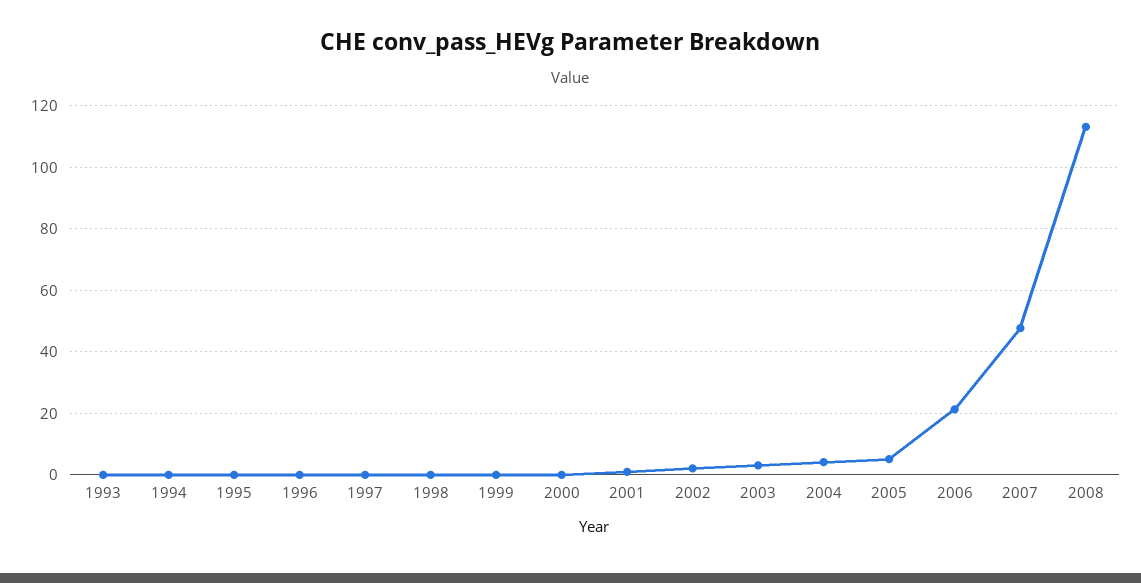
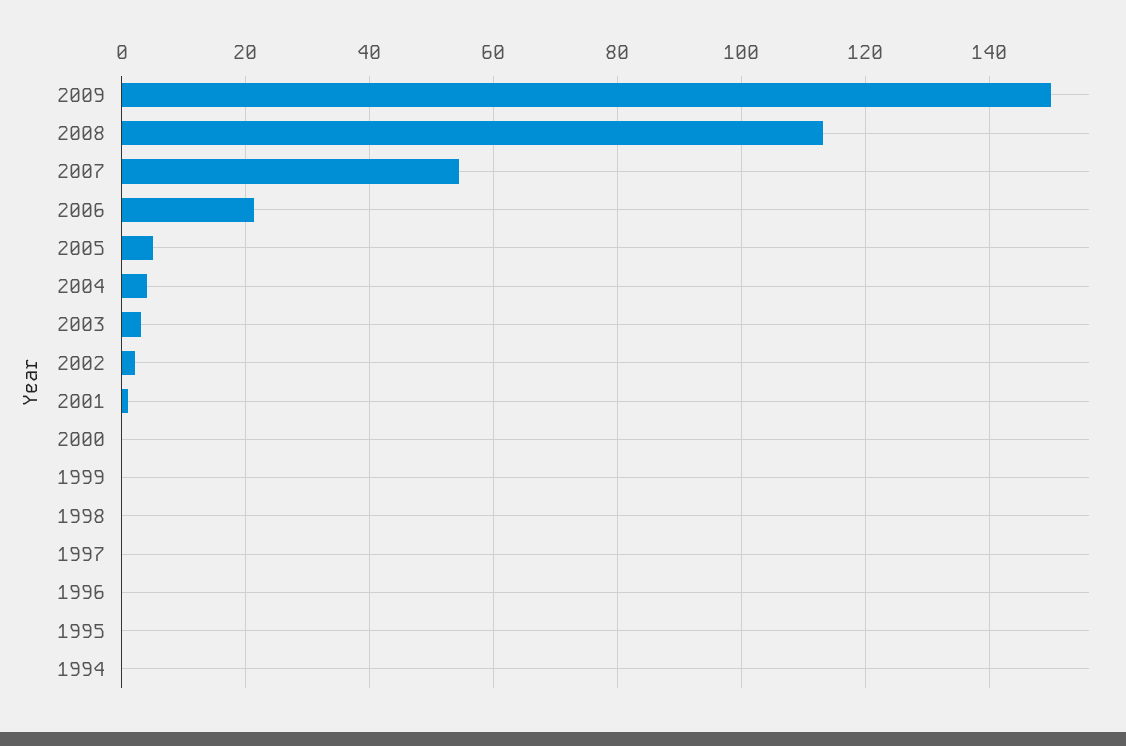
1993: 0 -> none
2007: 48 -> 54
2009: none -> 150

